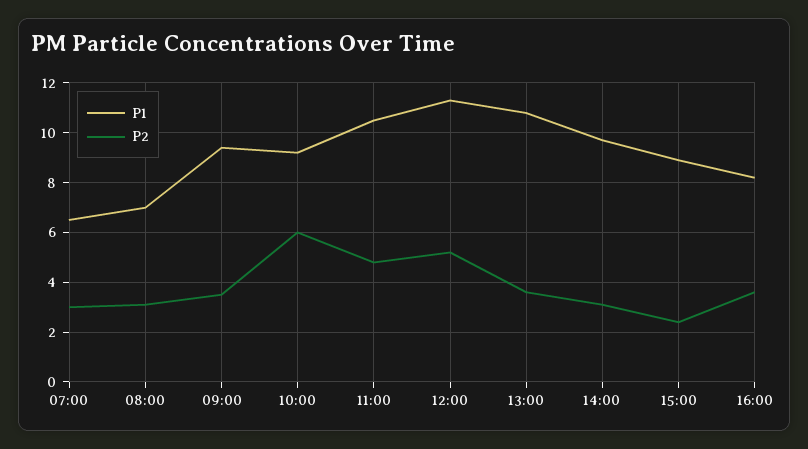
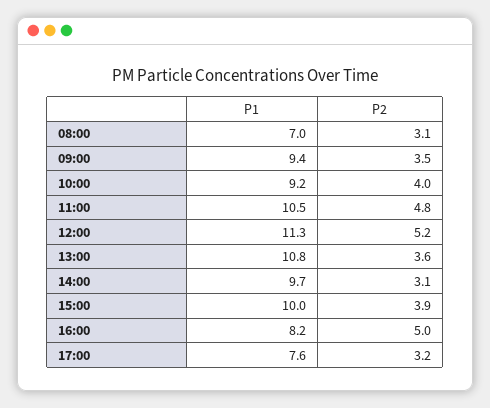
P1, 07:00: 6.5 -> none
P2, 07:00: 3 -> none
P2, 10:00: 6 -> 4
P1, 15:00: 9 -> 10
P2, 15:00: 2.5 -> 3.9
P2, 16:00: 3.5 -> 5
P1, 17:00: none -> 7.6
P2, 17:00: none -> 3.2

